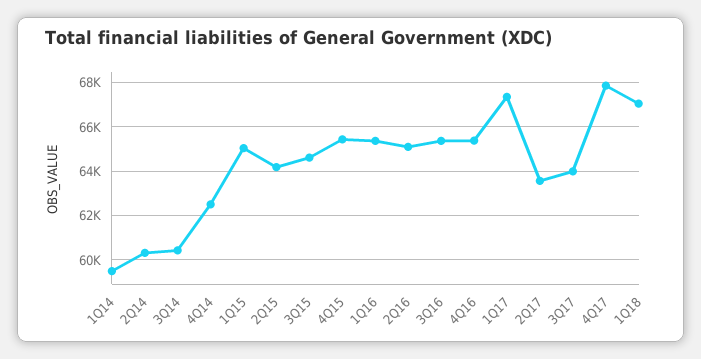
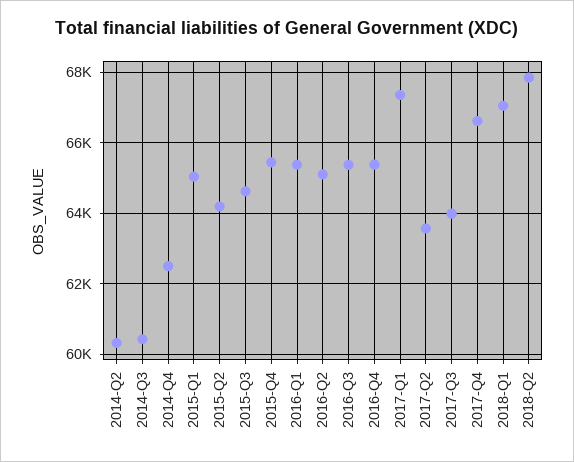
1Q14: 59500 -> none
4Q17: 68000 -> 66600
2018-Q2: none -> 67800

